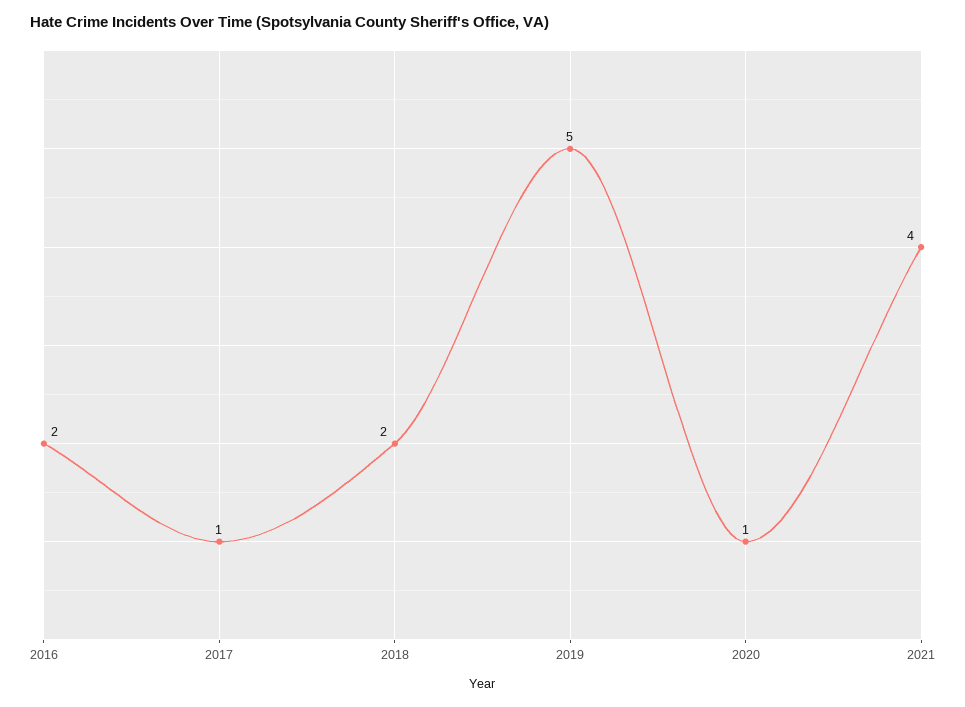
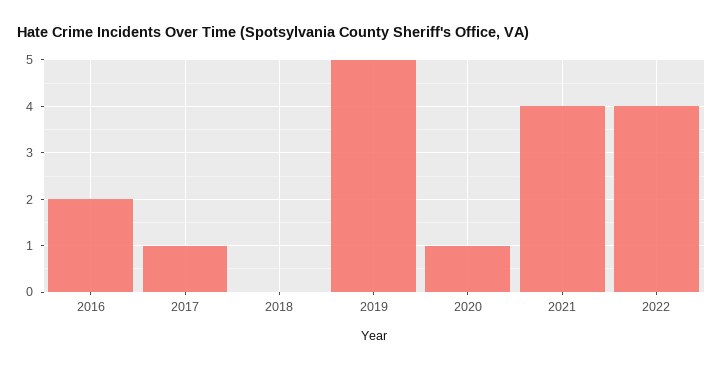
2018: 2 -> 0
2022: none -> 4

